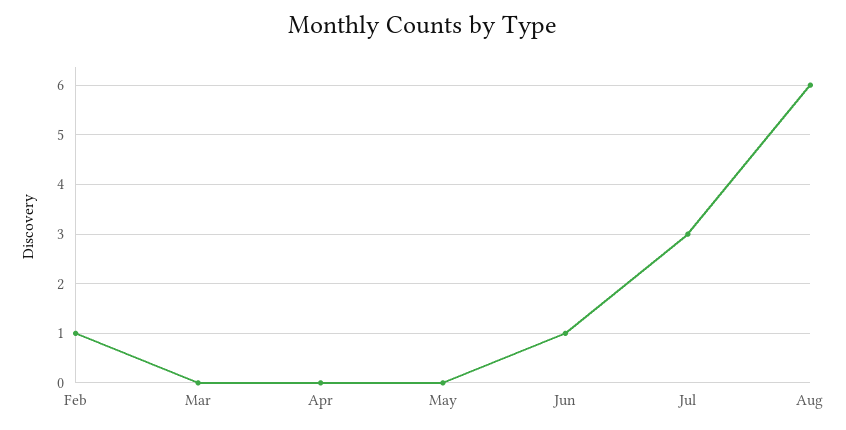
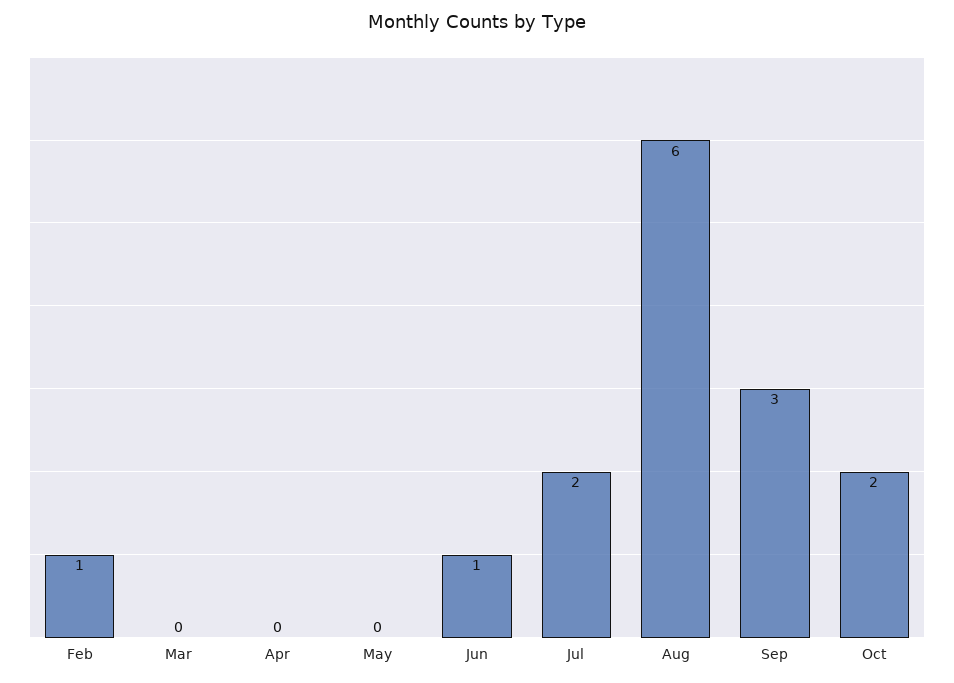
Jul: 3 -> 2
Sep: none -> 3
Oct: none -> 2

